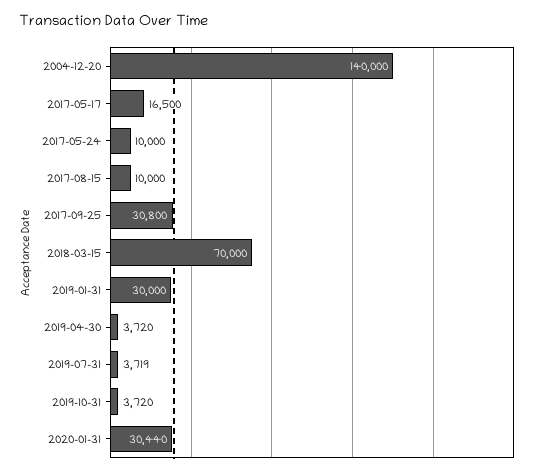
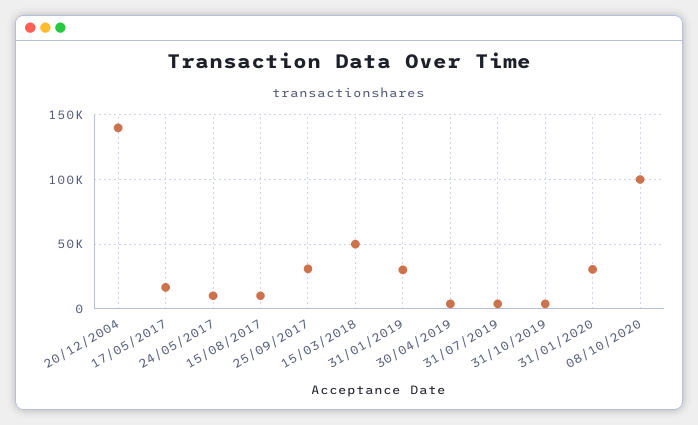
2018-03-15: 70000 -> 50000
08/10/2020: none -> 100000

